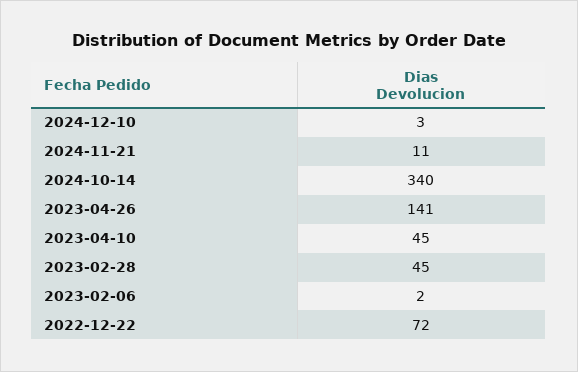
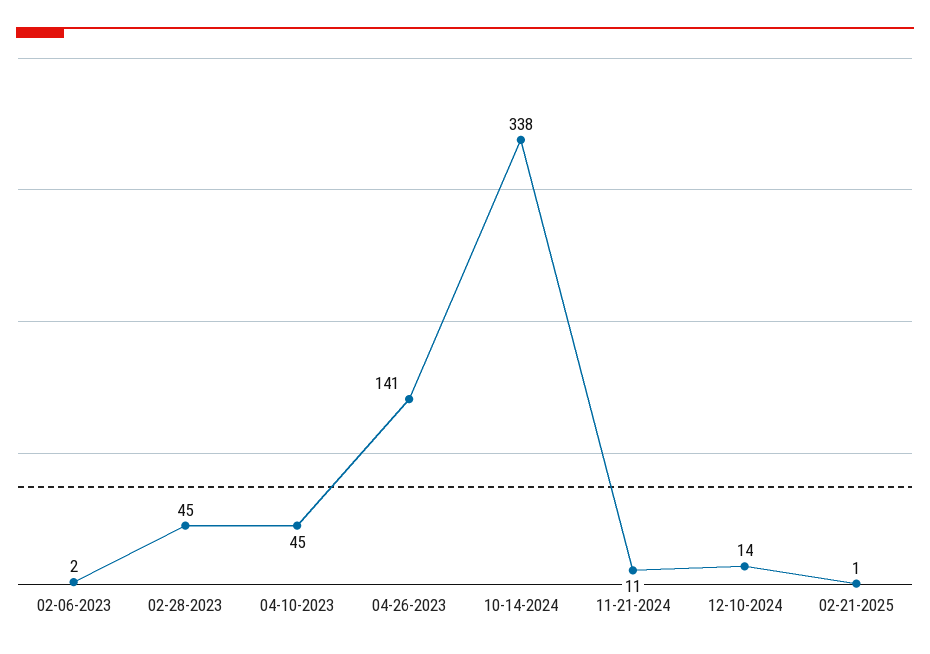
2024-12-10: 3 -> 14
2024-10-14: 340 -> 338
2022-12-22: 72 -> none
02-21-2025: none -> 1

